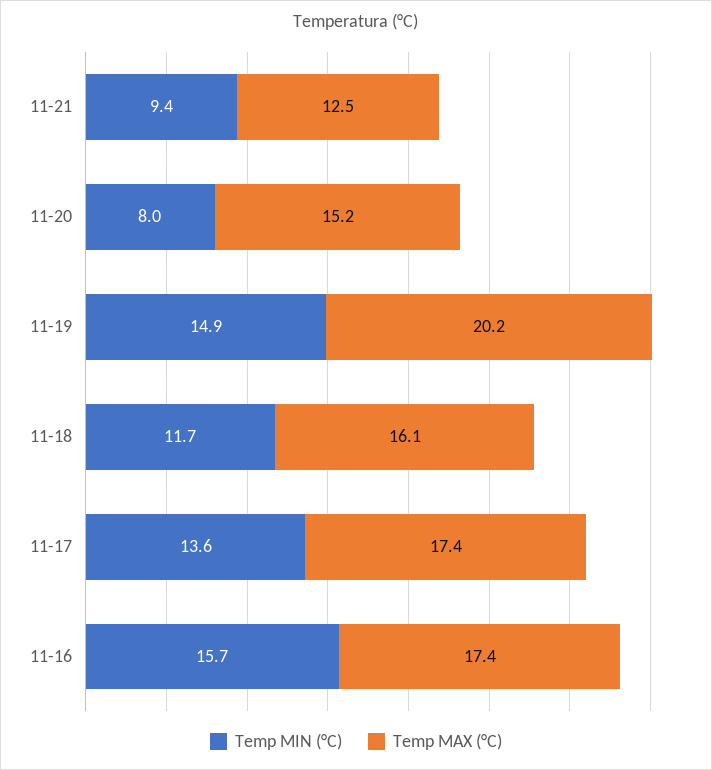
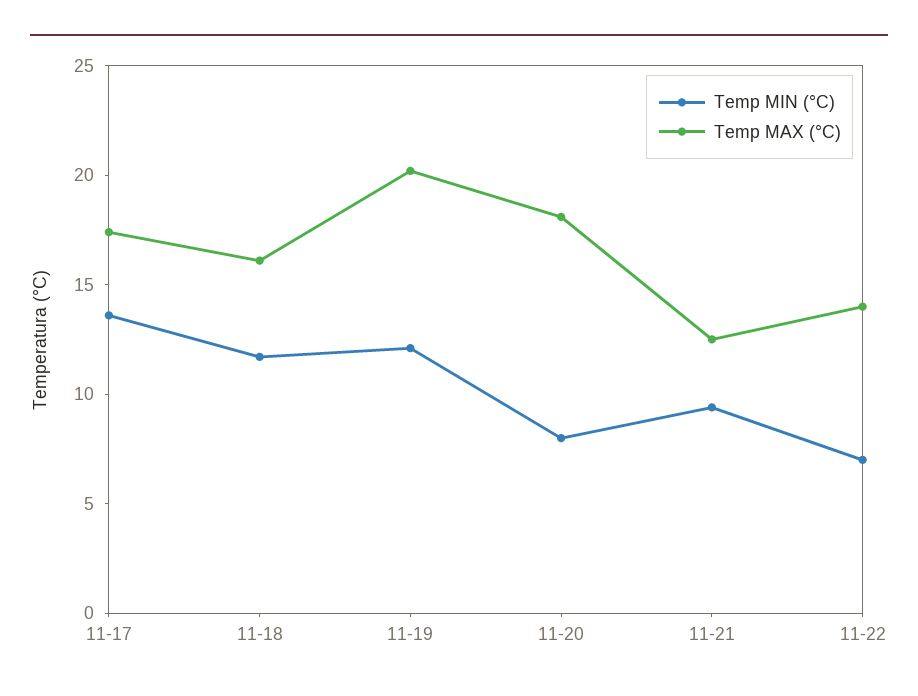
Temp MAX (°C), 11-20: 15.2 -> 18
Temp MIN (°C), 11-19: 14.9 -> 12
Temp MIN (°C), 11-16: 15.7 -> none
Temp MAX (°C), 11-16: 17.4 -> none
Temp MIN (°C), 11-22: none -> 7
Temp MAX (°C), 11-22: none -> 14

